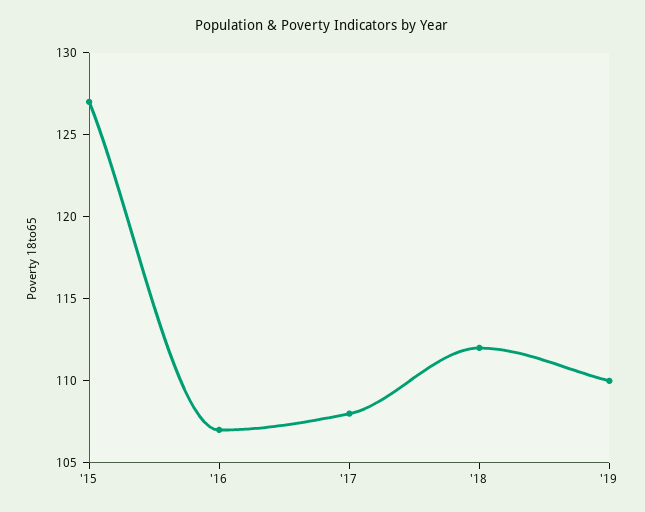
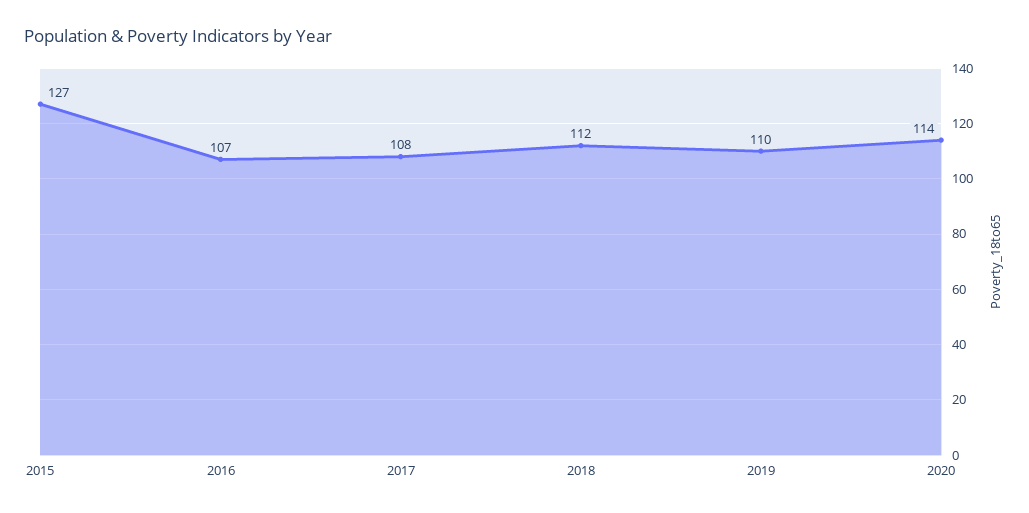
2020: none -> 114

